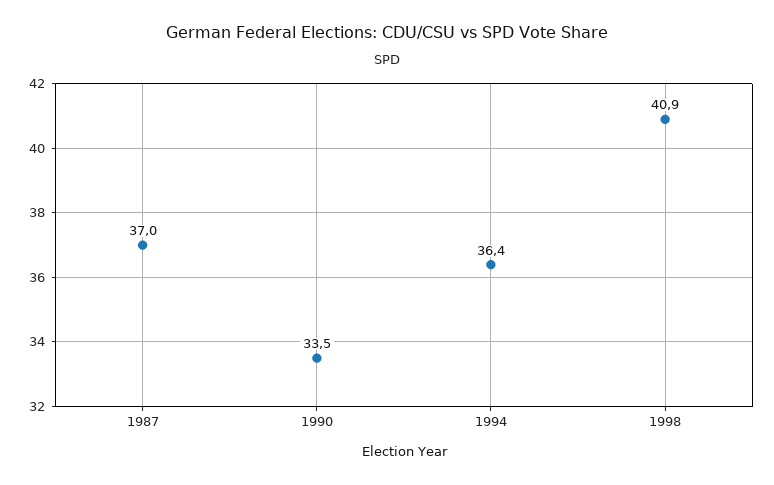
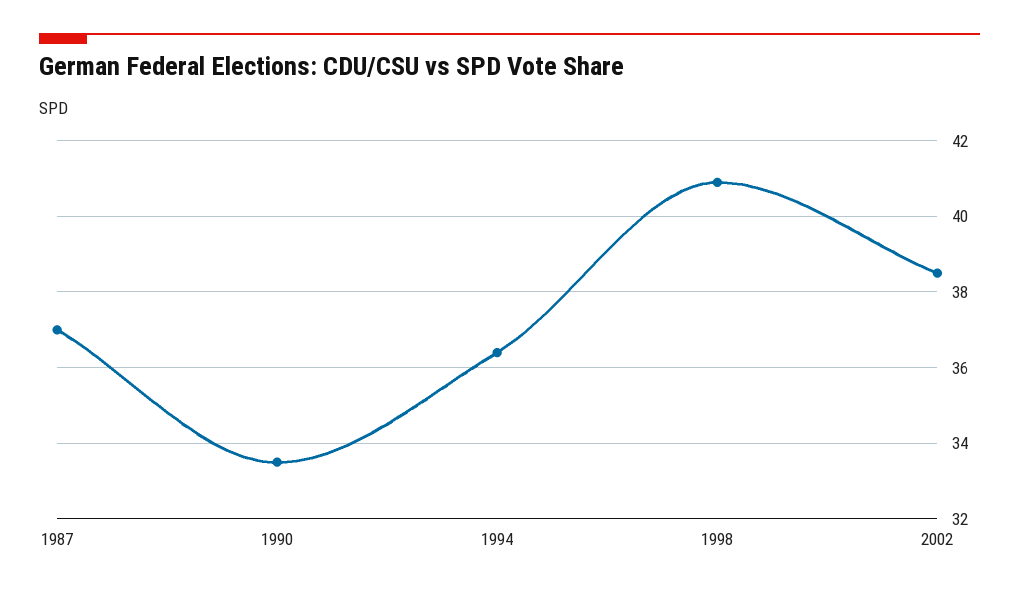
2002: none -> 38.5

